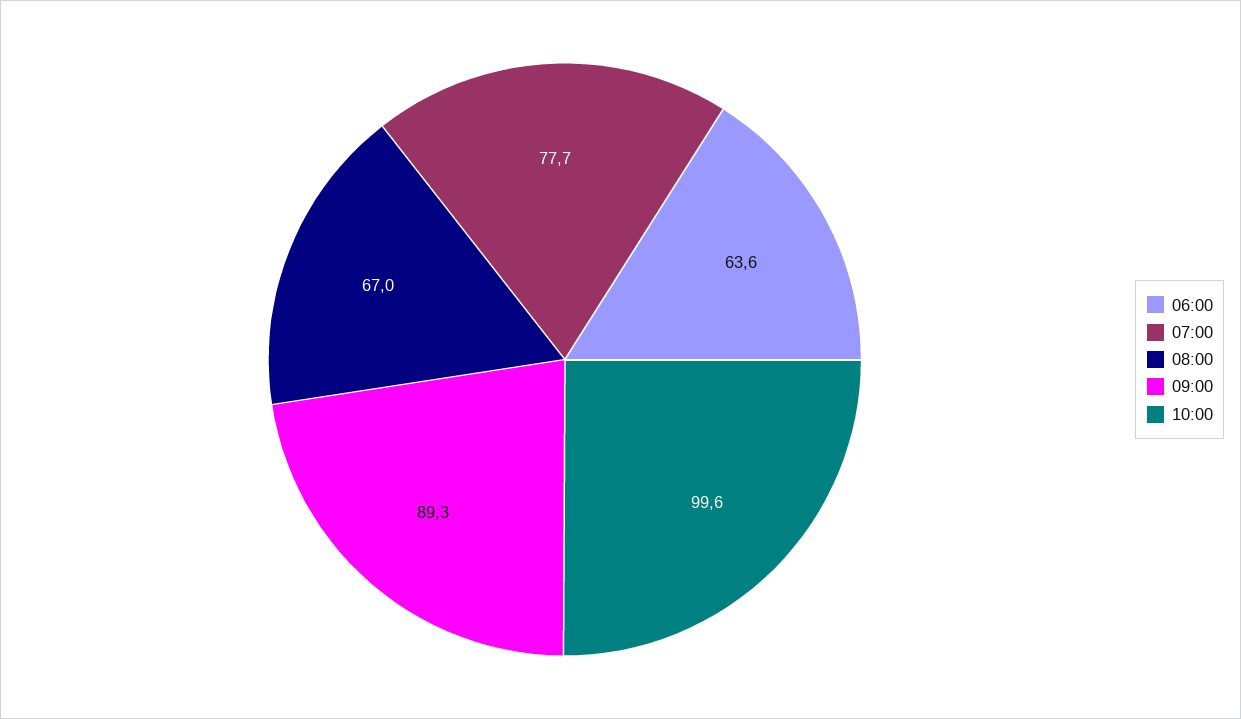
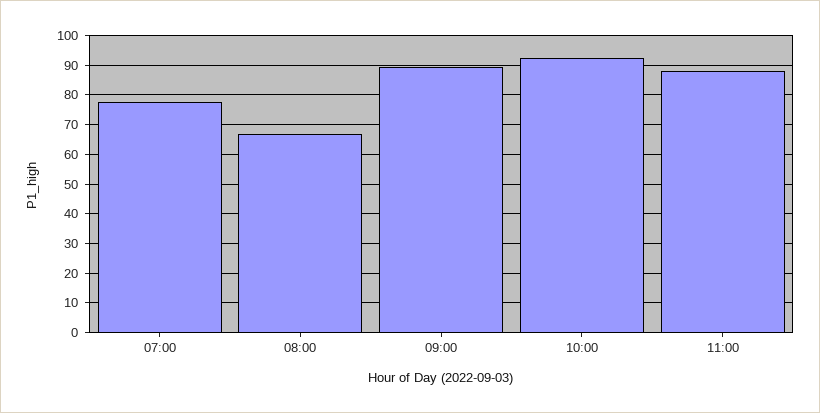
06:00: 63.6 -> none
10:00: 99.6 -> 92.5
11:00: none -> 87.5

